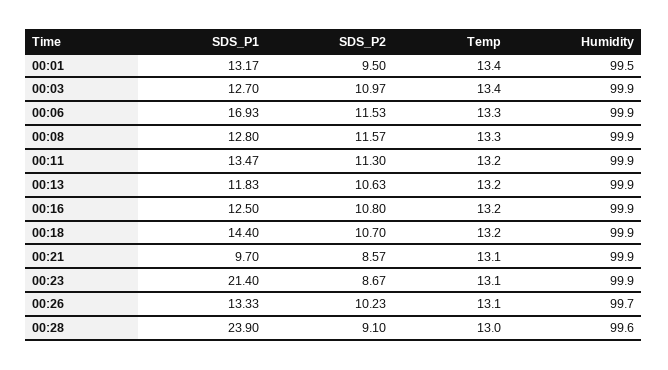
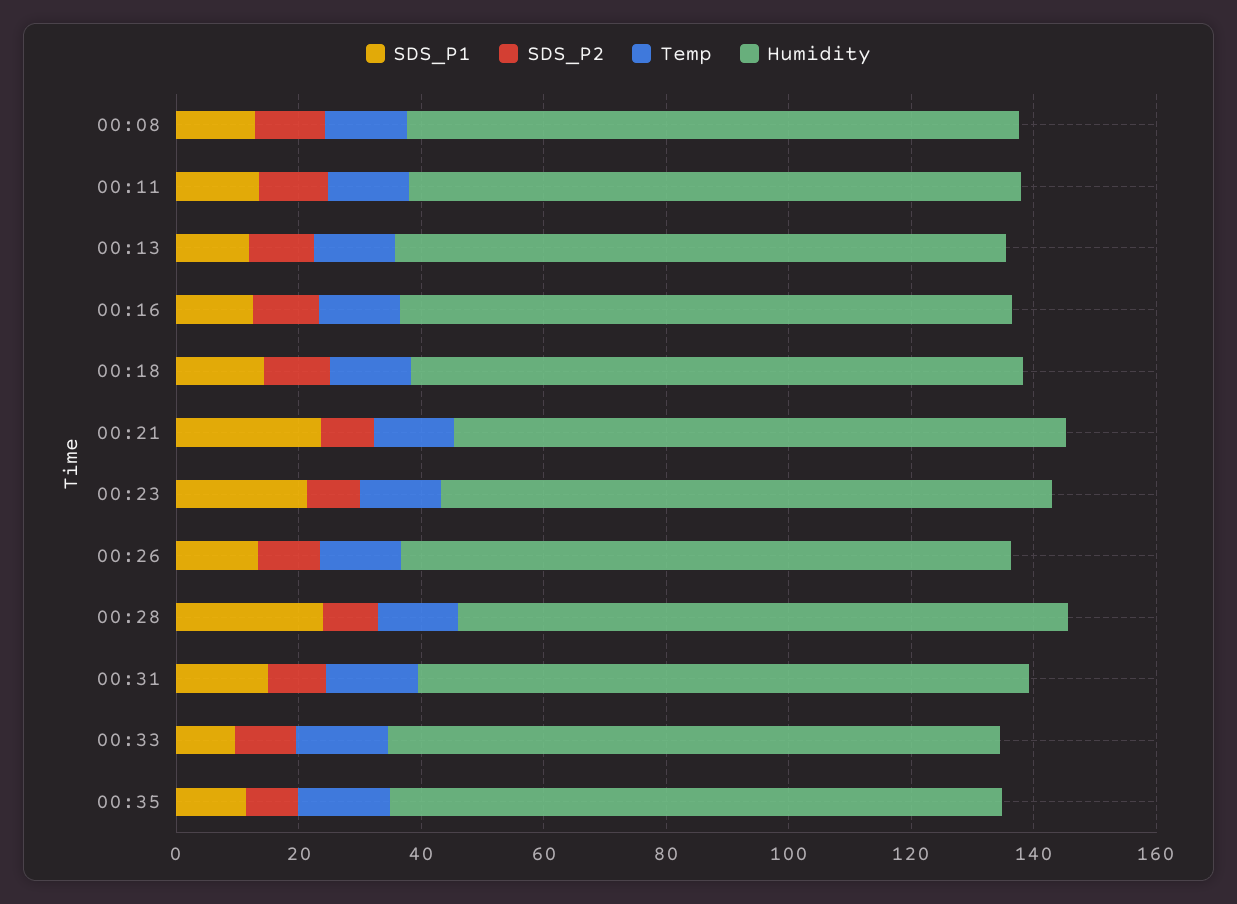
SDS_P1, 00:01: 13.17 -> none
SDS_P2, 00:01: 9.5 -> none
Temp, 00:01: 13.4 -> none
Humidity, 00:01: 99.5 -> none
SDS_P1, 00:03: 12.7 -> none
SDS_P2, 00:03: 10.97 -> none
Temp, 00:03: 13.4 -> none
Humidity, 00:03: 99.9 -> none
SDS_P1, 00:06: 16.93 -> none
SDS_P2, 00:06: 11.53 -> none
Temp, 00:06: 13.3 -> none
Humidity, 00:06: 99.9 -> none
SDS_P1, 00:21: 9.7 -> 25
SDS_P1, 00:31: none -> 15
SDS_P2, 00:31: none -> 10
Temp, 00:31: none -> 15
Humidity, 00:31: none -> 100
SDS_P1, 00:33: none -> 10
SDS_P2, 00:33: none -> 10
Temp, 00:33: none -> 15
Humidity, 00:33: none -> 100
SDS_P1, 00:35: none -> 10
SDS_P2, 00:35: none -> 10
Temp, 00:35: none -> 15
Humidity, 00:35: none -> 100

